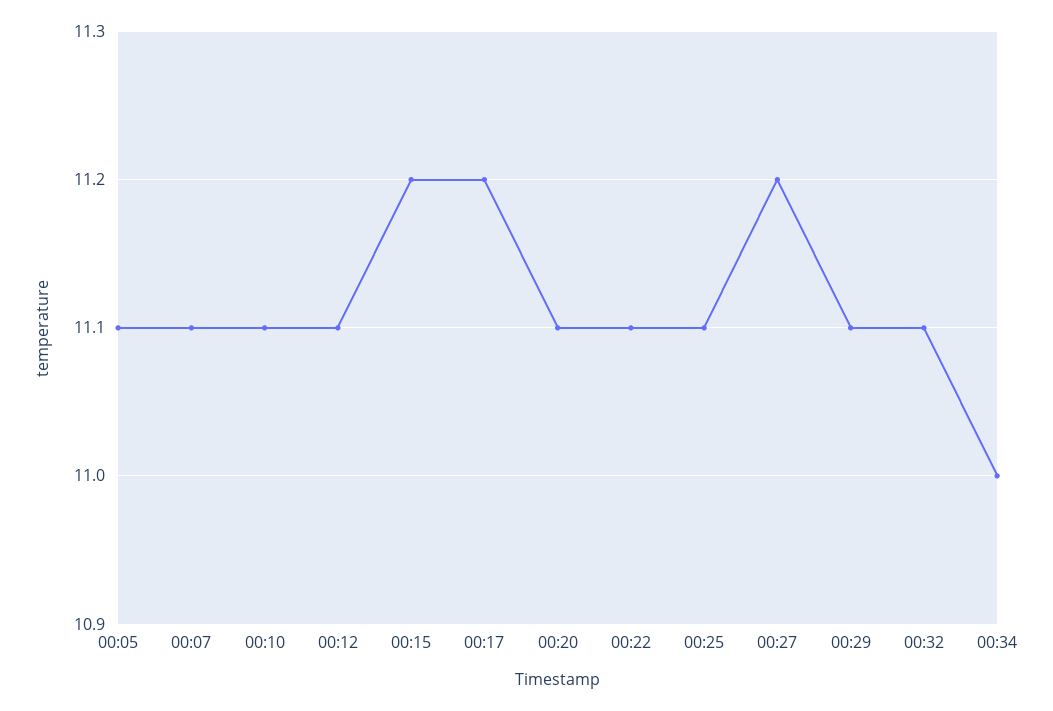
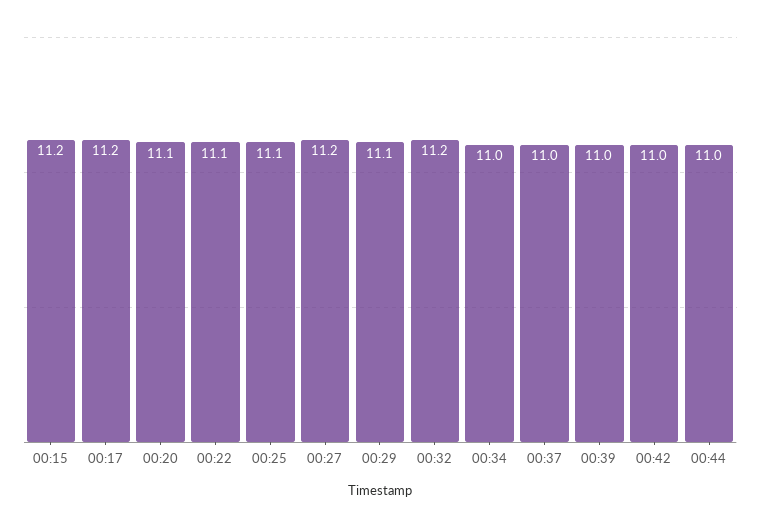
00:05: 11.1 -> none
00:07: 11.1 -> none
00:10: 11.1 -> none
00:12: 11.1 -> none
00:32: 11.1 -> 11.2
00:37: none -> 11
00:39: none -> 11
00:42: none -> 11
00:44: none -> 11

